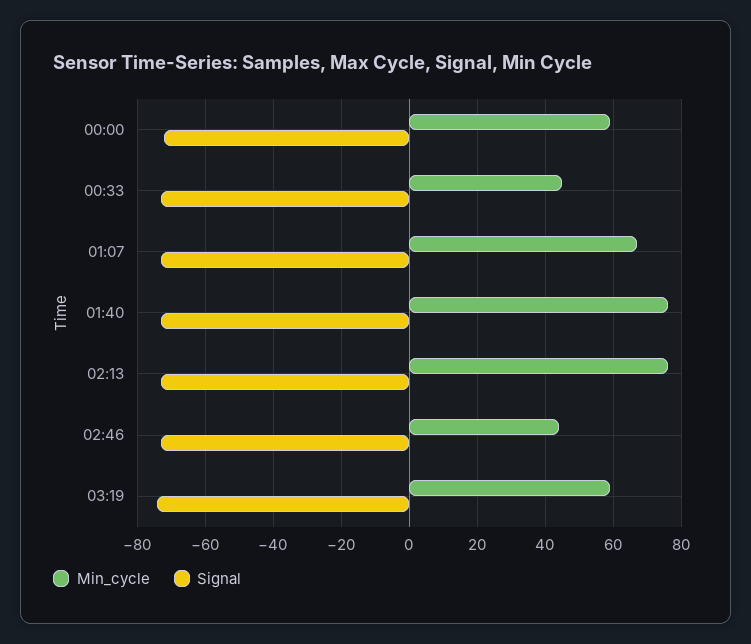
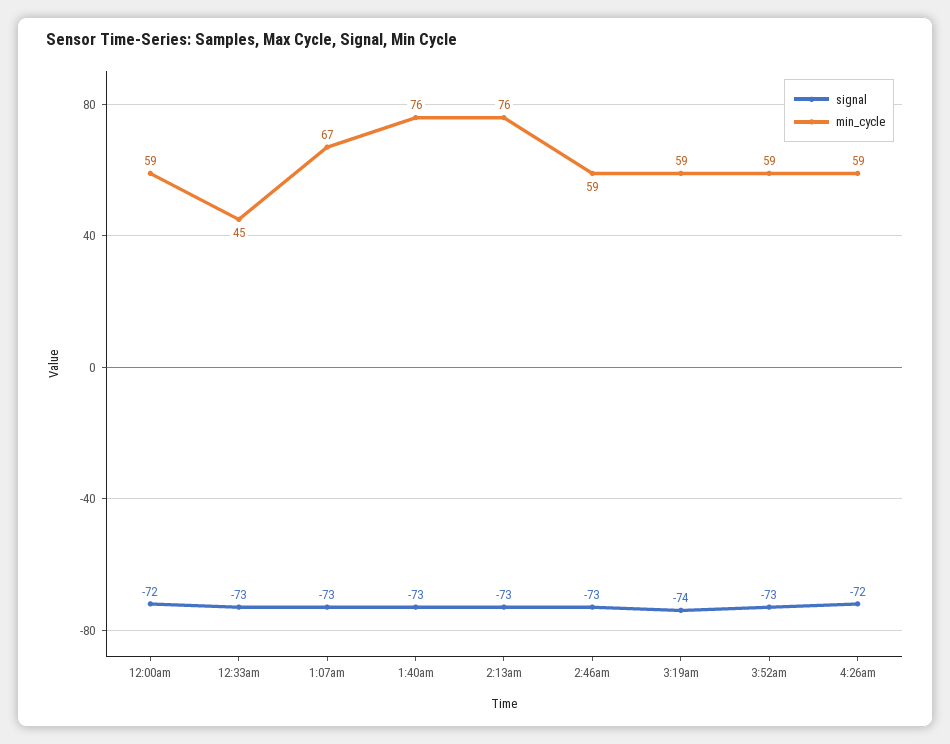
Min_cycle, 02:46: 45 -> 59
Signal, 3:52am: none -> -73
Min_cycle, 3:52am: none -> 59
Signal, 4:26am: none -> -72
Min_cycle, 4:26am: none -> 59

